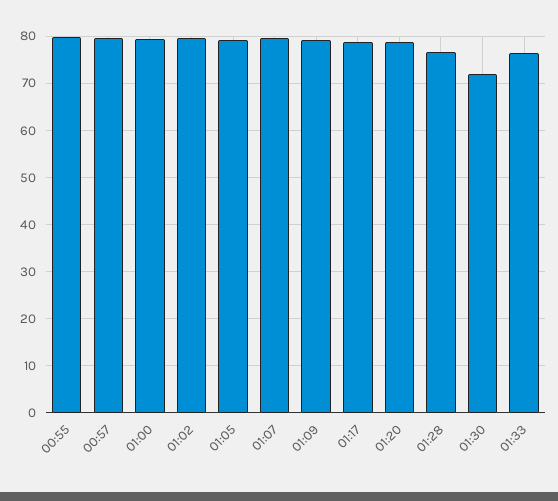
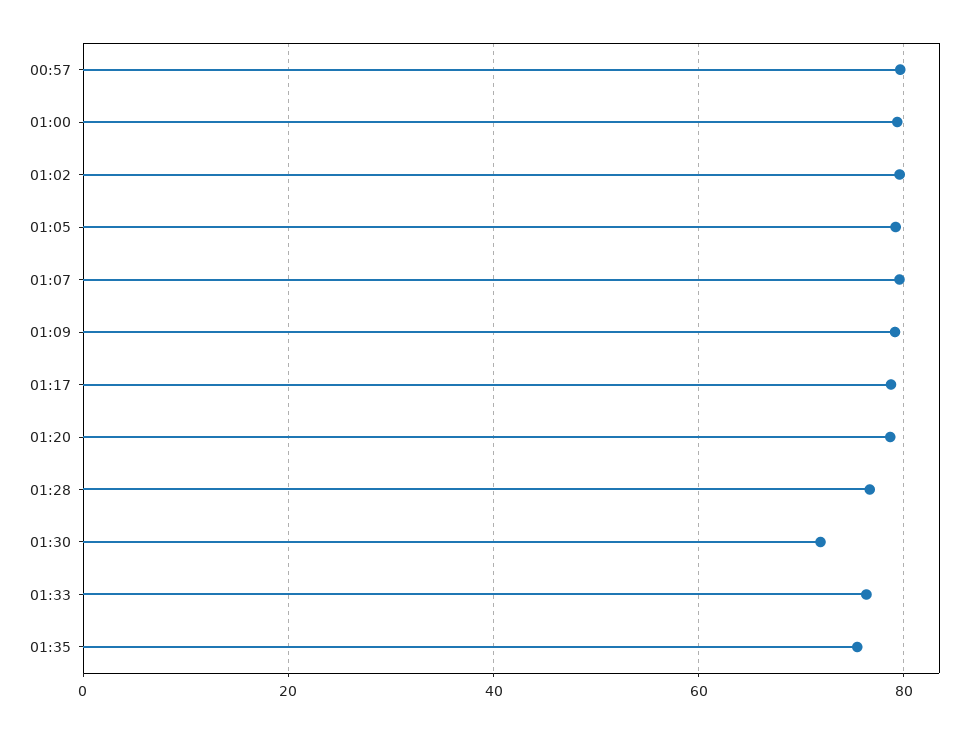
00:55: 80 -> none
01:35: none -> 76

